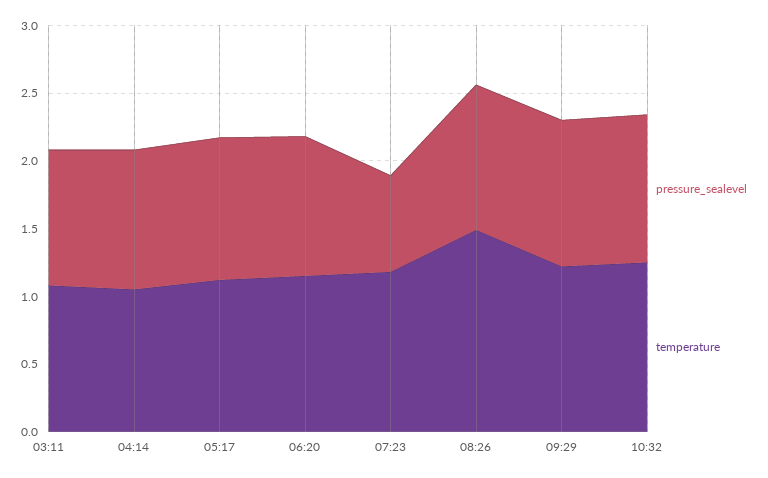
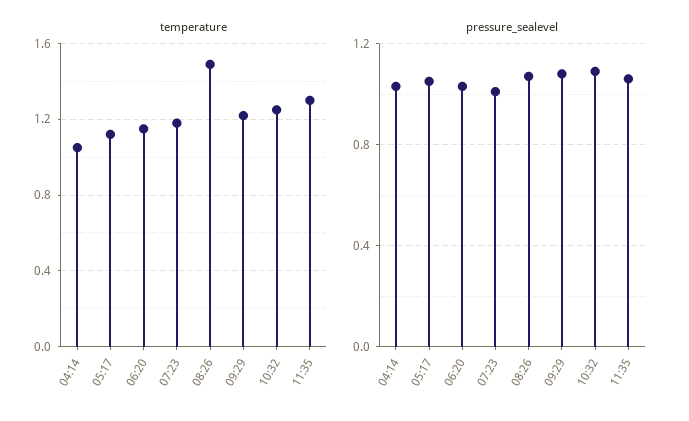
pressure_sealevel, 03:11: 1 -> none
temperature, 03:11: 1.1 -> none
pressure_sealevel, 07:23: 0.7 -> 1
temperature, 11:35: none -> 1.3
pressure_sealevel, 11:35: none -> 1.05

